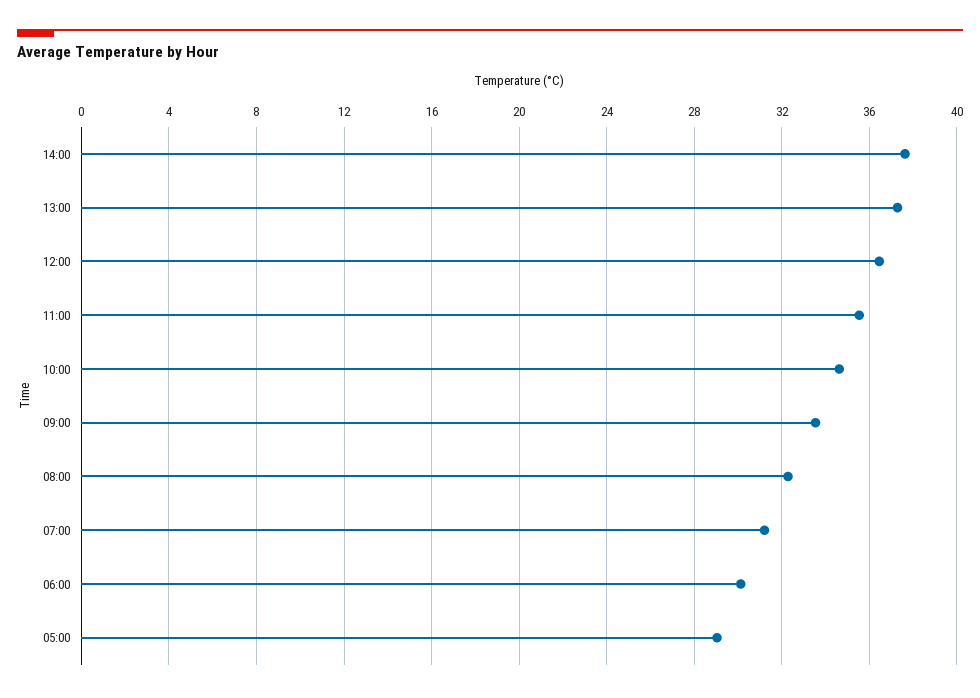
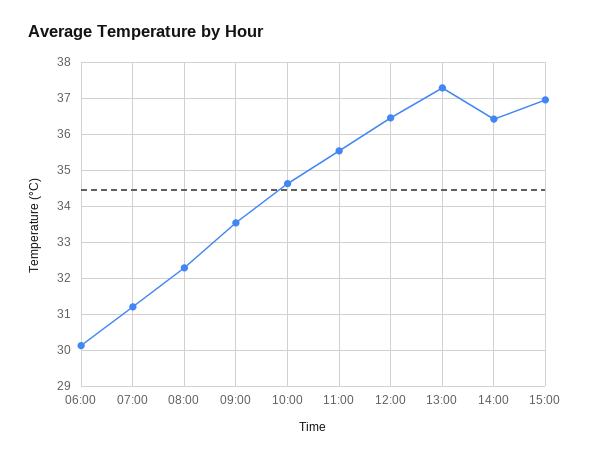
14:00: 37.5 -> 36.4
05:00: 29 -> none
15:00: none -> 37

